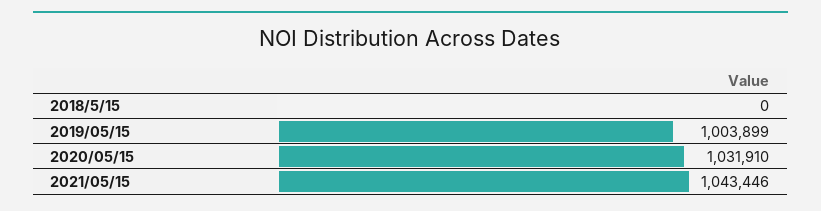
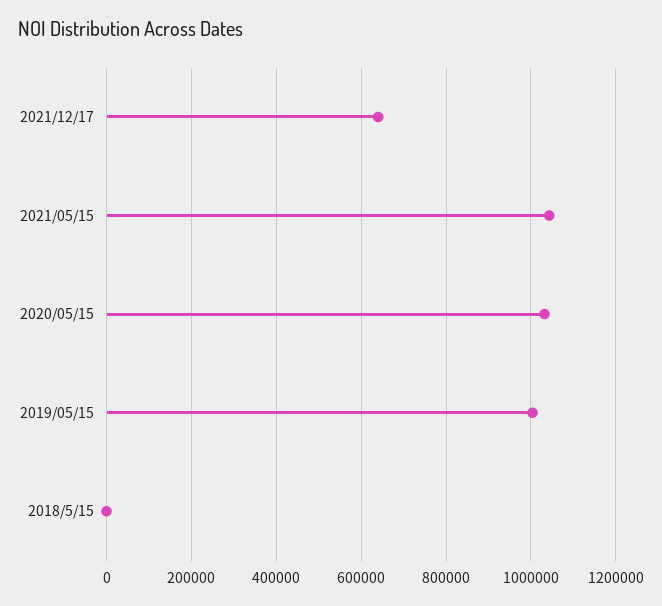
2021/12/17: none -> 640000

